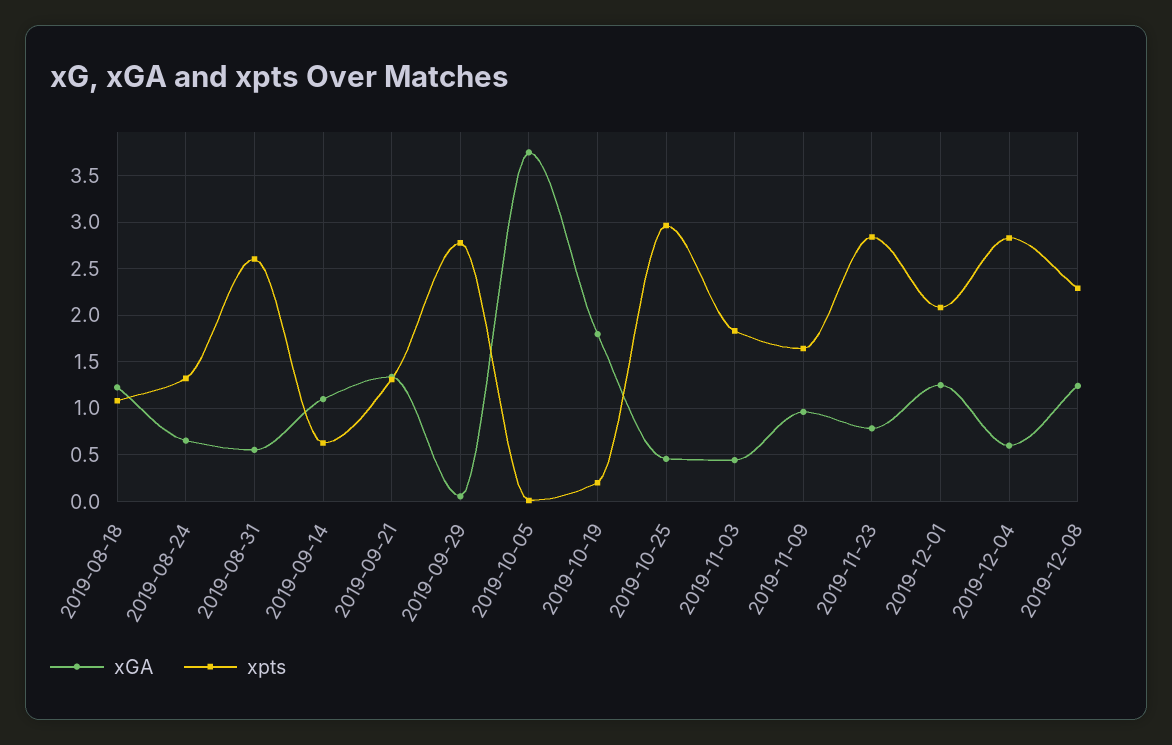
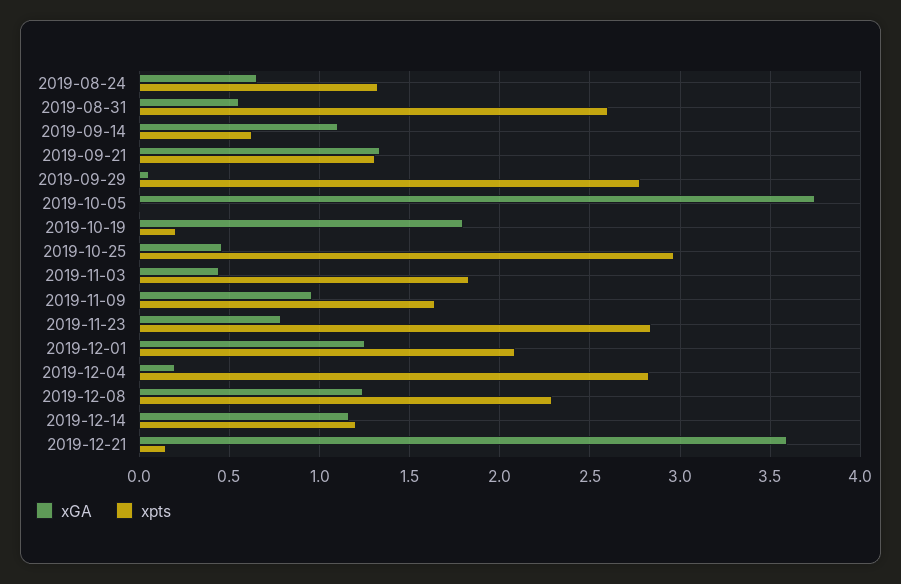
xGA, 2019-08-18: 1.2 -> none
xpts, 2019-08-18: 1.1 -> none
xGA, 2019-12-04: 0.6 -> 0.2
xGA, 2019-12-14: none -> 1.15
xpts, 2019-12-14: none -> 1.2
xGA, 2019-12-21: none -> 3.6
xpts, 2019-12-21: none -> 0.15

